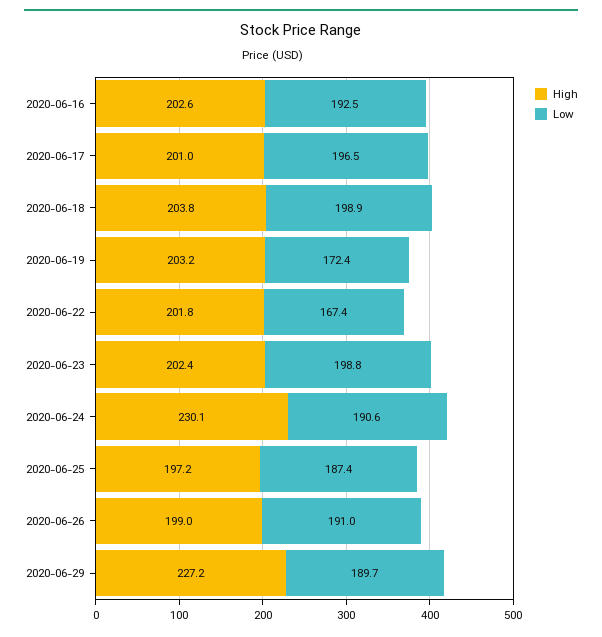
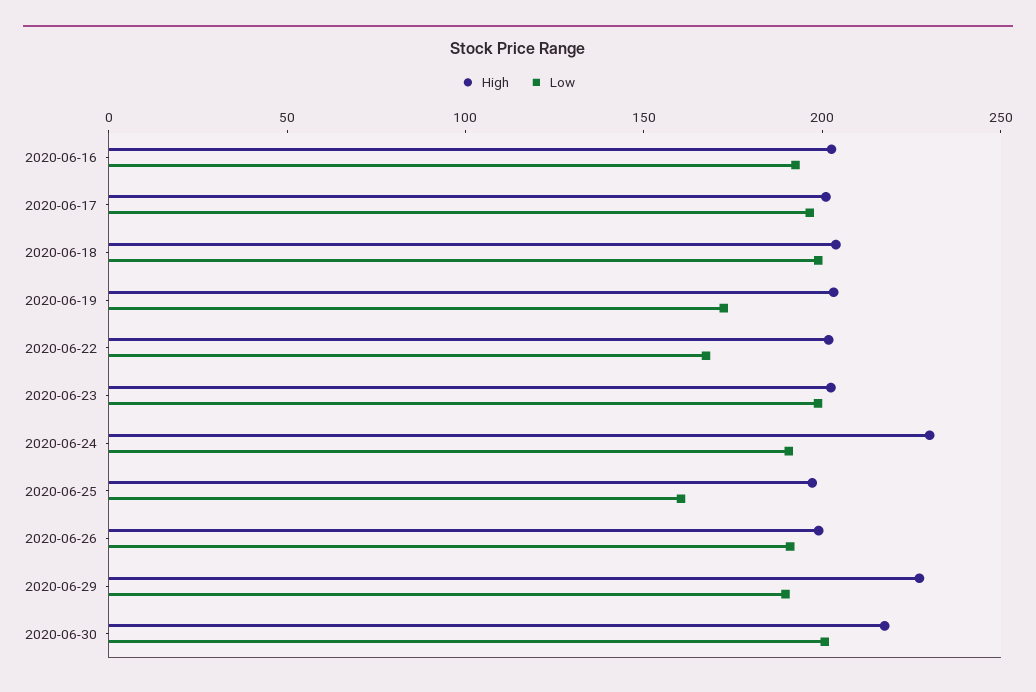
Low, 2020-06-25: 187.4 -> 160
High, 2020-06-30: none -> 220
Low, 2020-06-30: none -> 200

